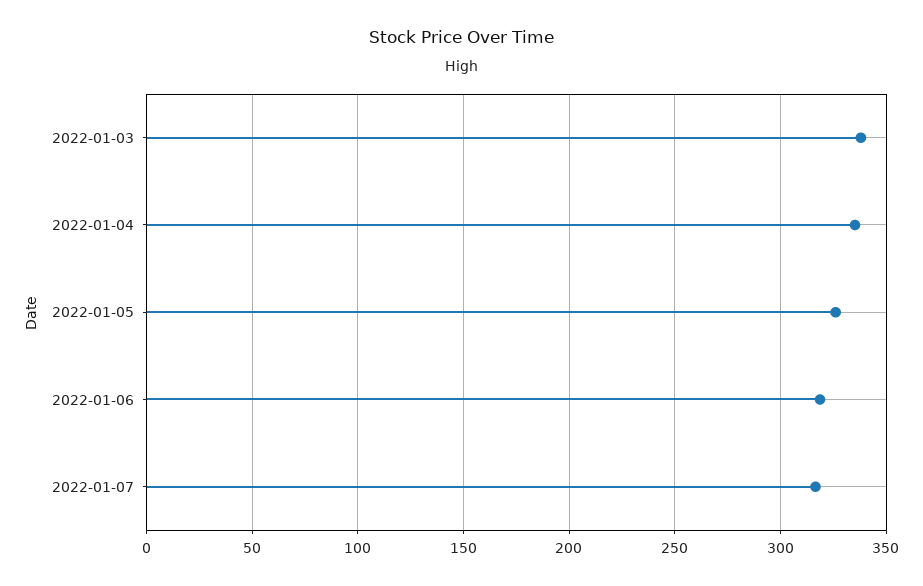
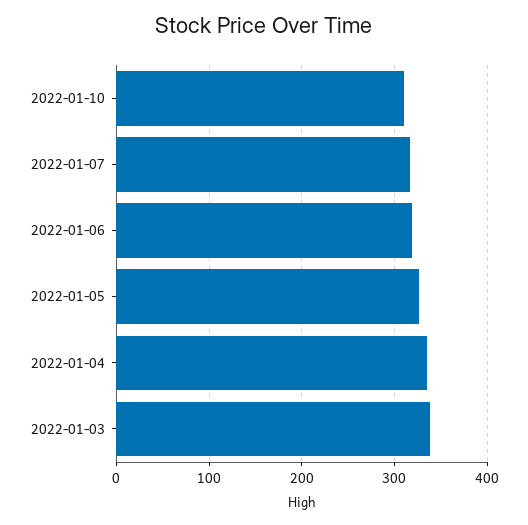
2022-01-10: none -> 310

